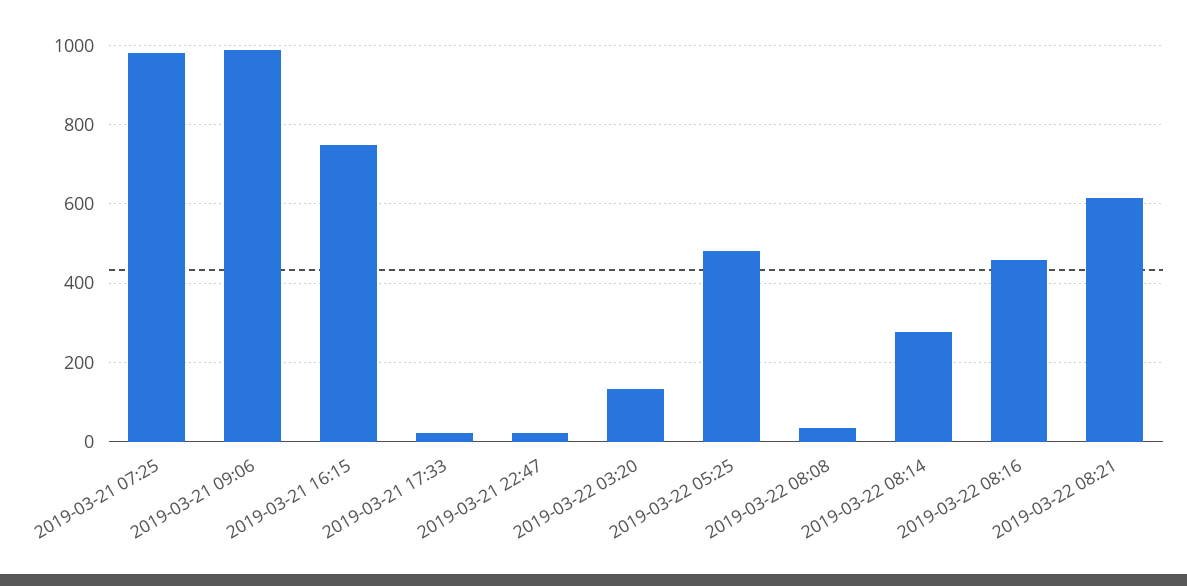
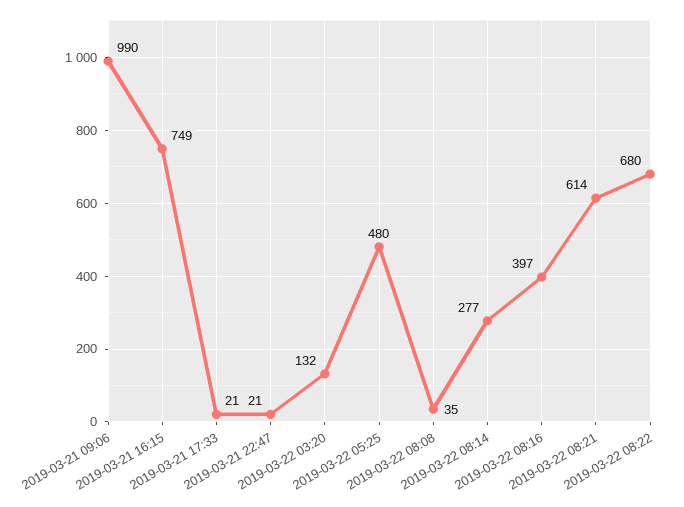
2019-03-21 07:25: 980 -> none
2019-03-22 08:16: 460 -> 397
2019-03-22 08:22: none -> 680

